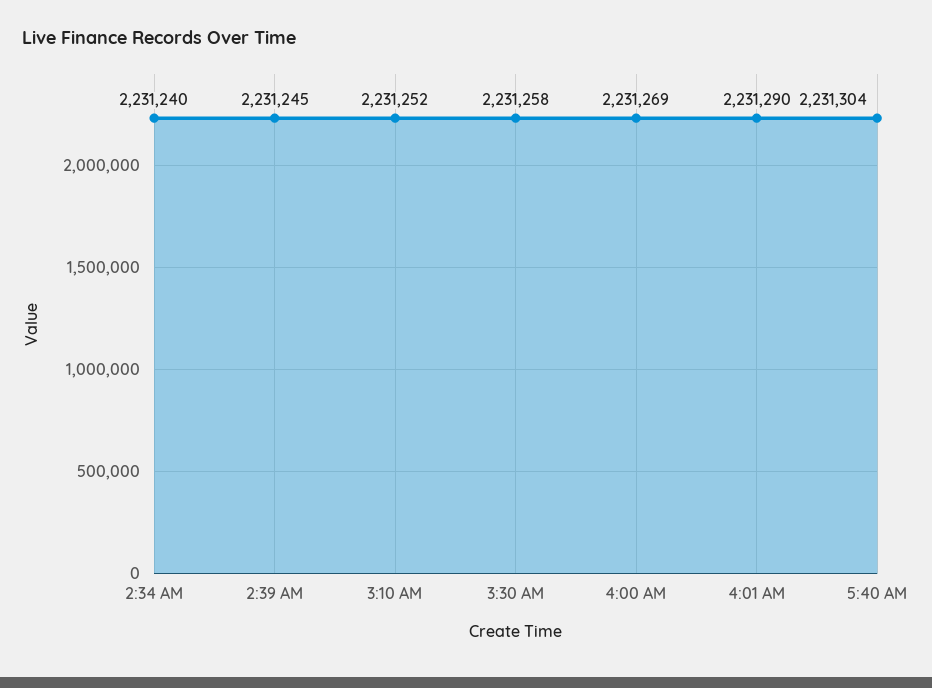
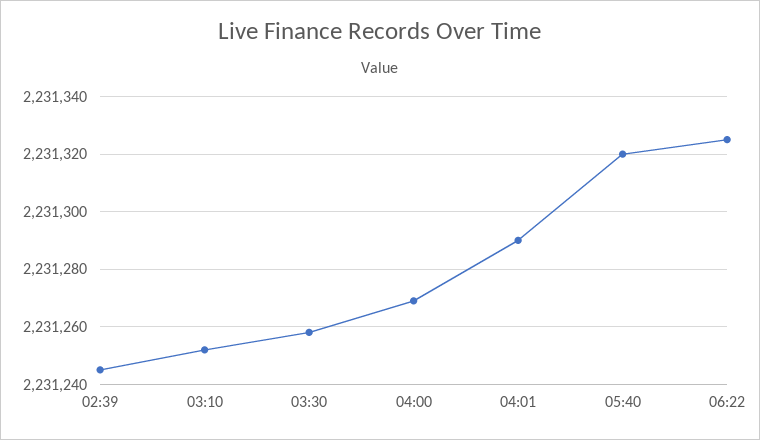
2:34 AM: 2231240 -> none
5:40 AM: 2231304 -> 2231320
06:22: none -> 2231325

